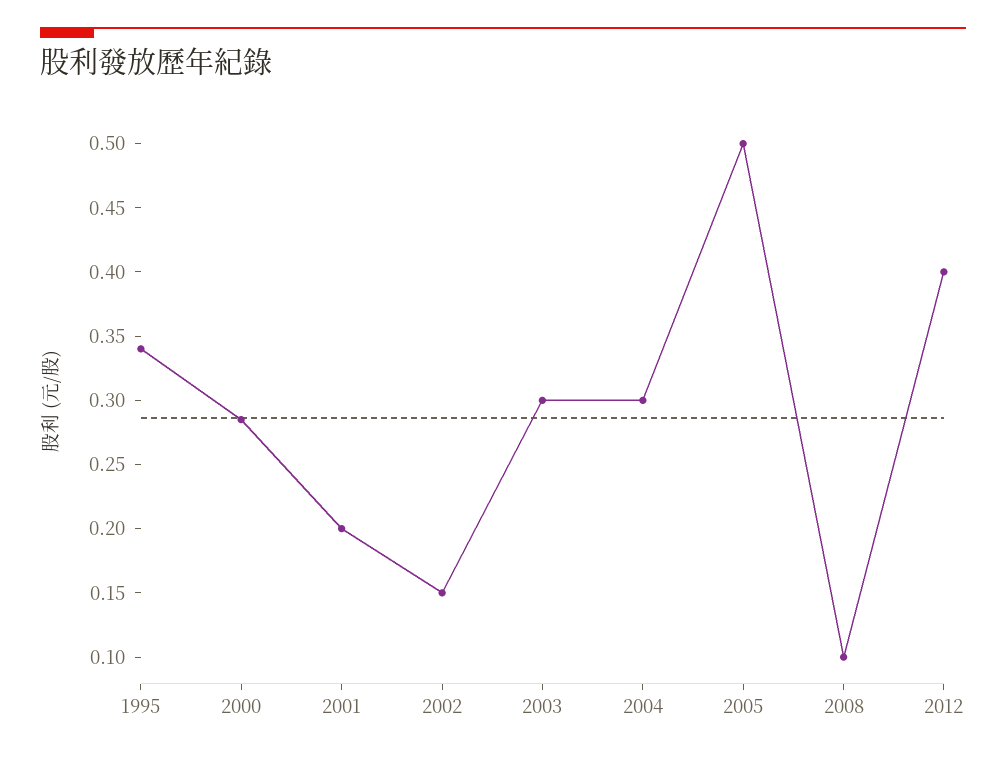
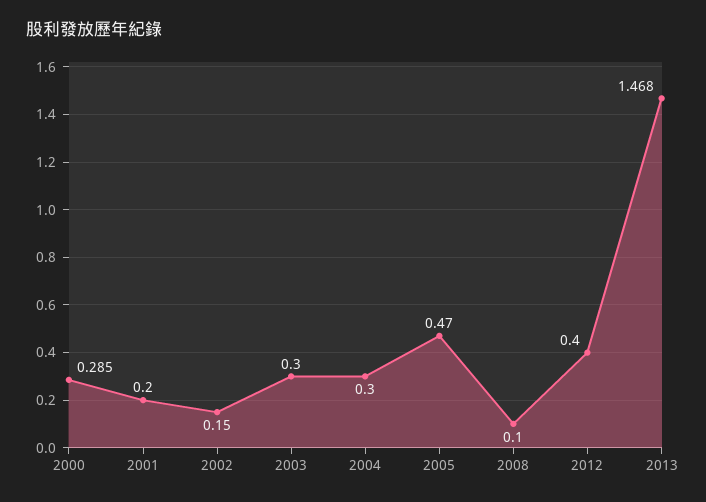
1995: 0.34 -> none
2005: 0.5 -> 0.47
2013: none -> 1.468

